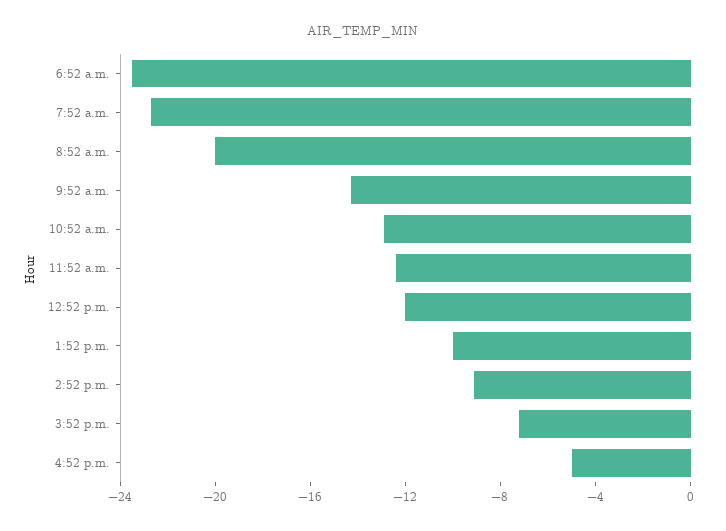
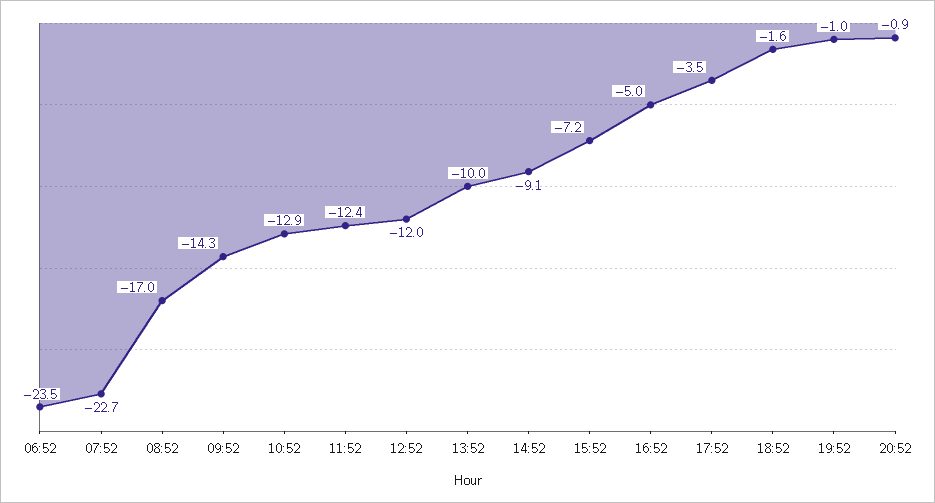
8:52 a.m.: -20 -> -17
17:52: none -> -3.5
18:52: none -> -1.6
19:52: none -> -1
20:52: none -> -0.9

